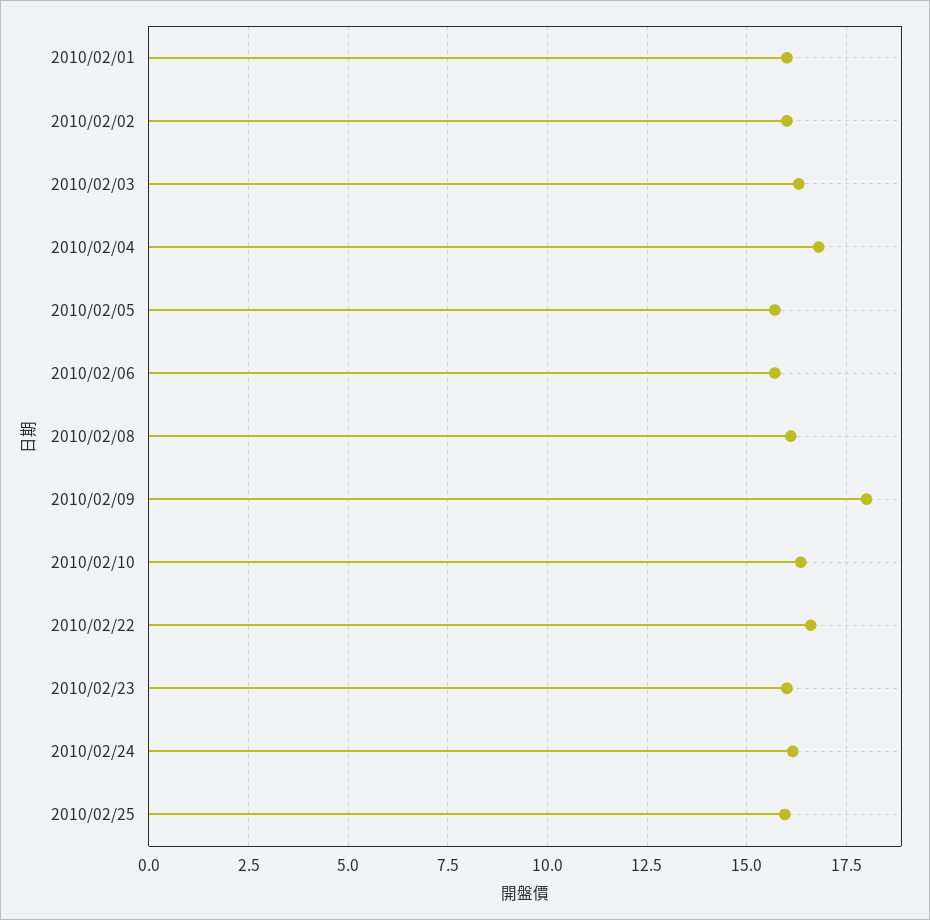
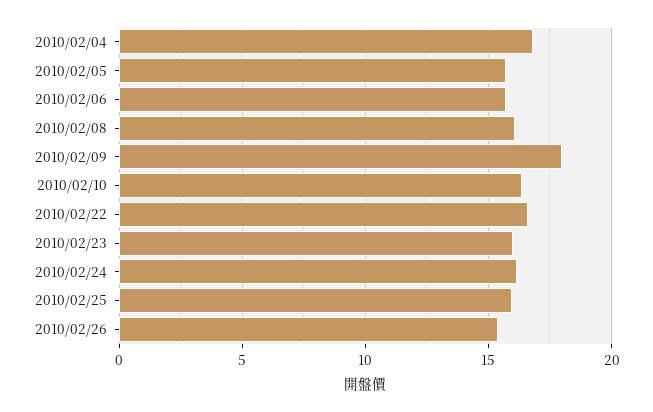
2010/02/01: 16 -> none
2010/02/02: 16 -> none
2010/02/03: 16.25 -> none
2010/02/26: none -> 15.5

